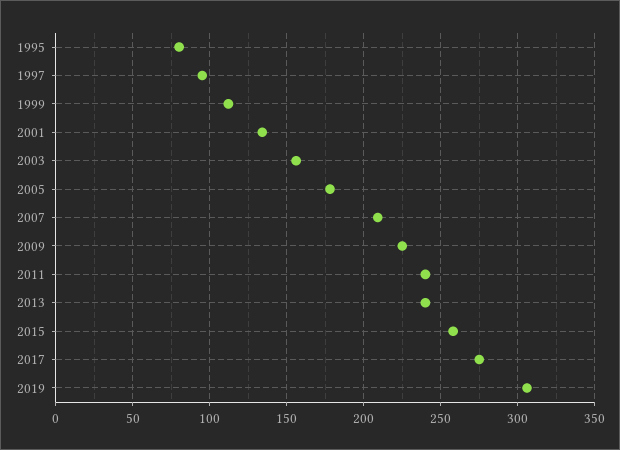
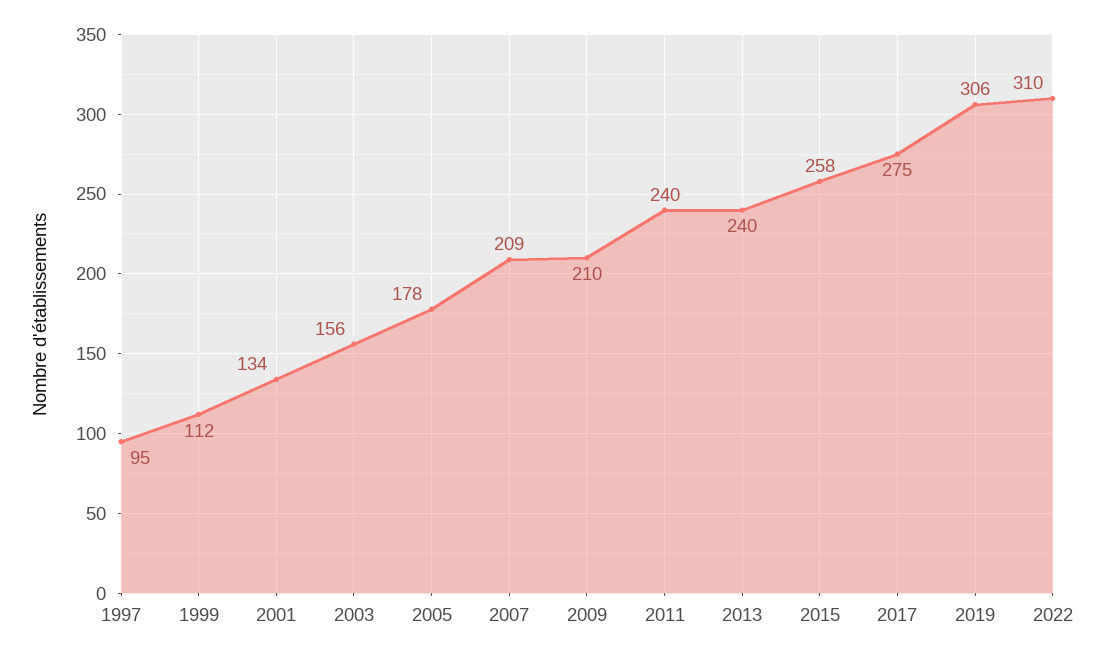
1995: 80 -> none
2009: 225 -> 210
2022: none -> 310

